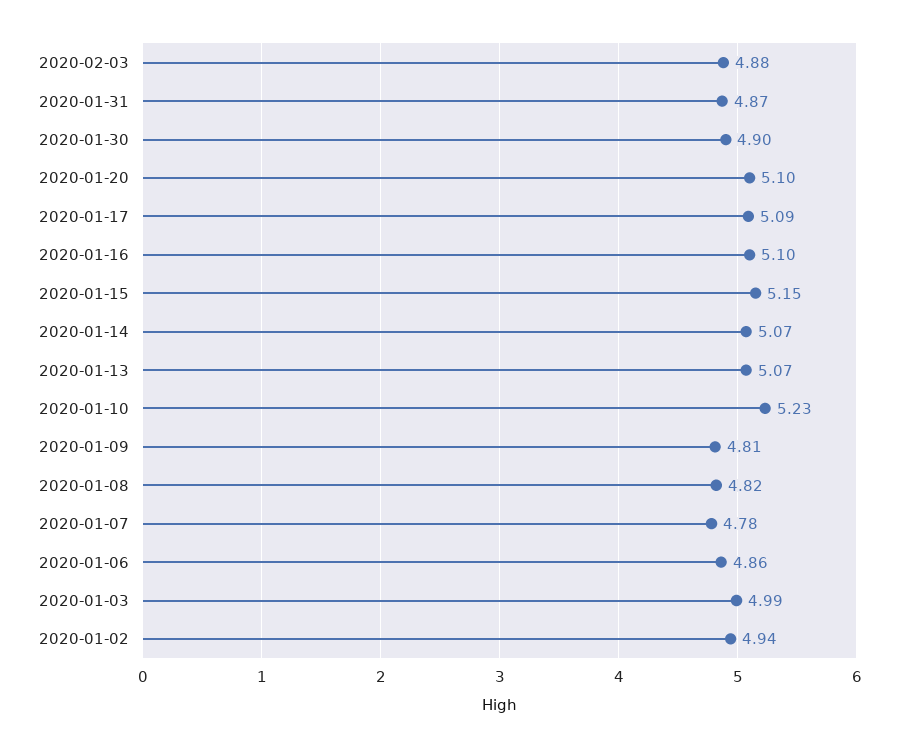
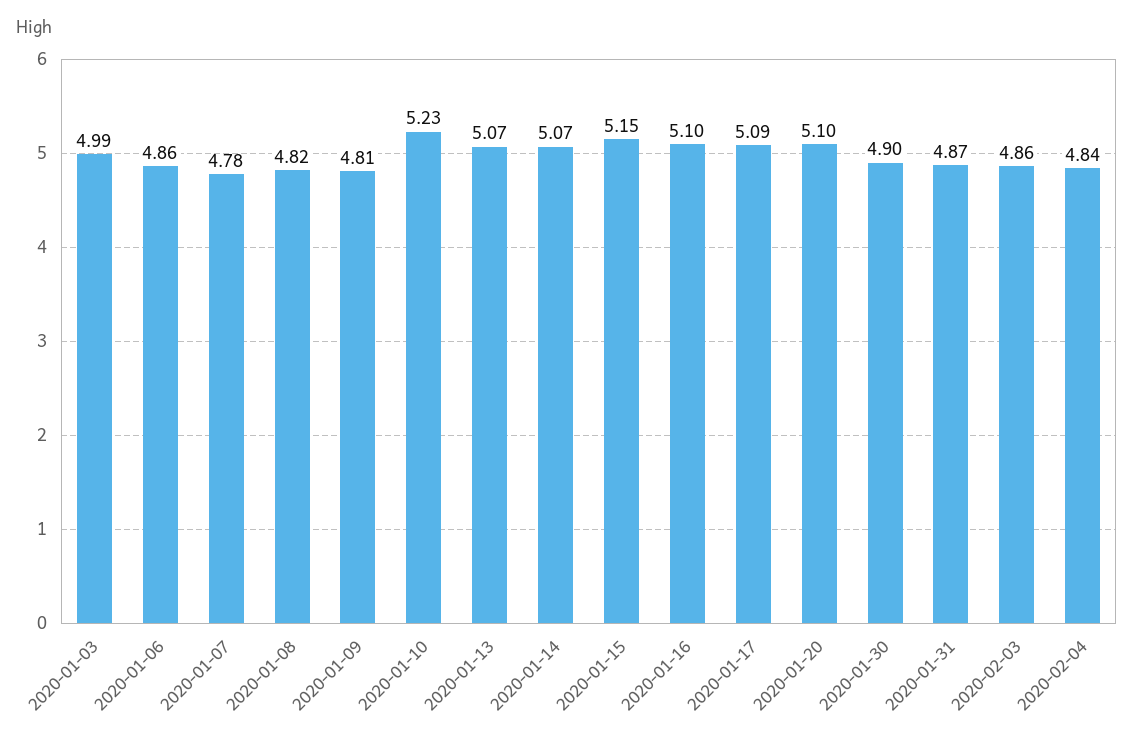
2020-02-03: 4.88 -> 4.86
2020-01-02: 4.94 -> none
2020-02-04: none -> 4.84

